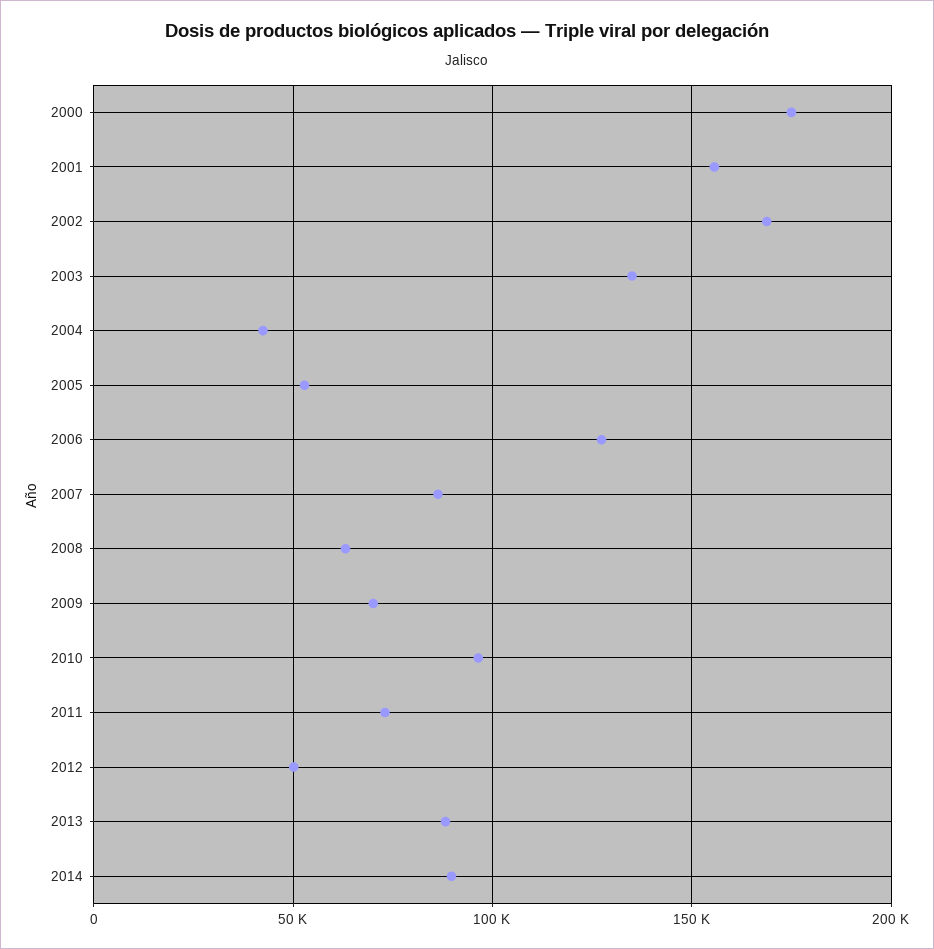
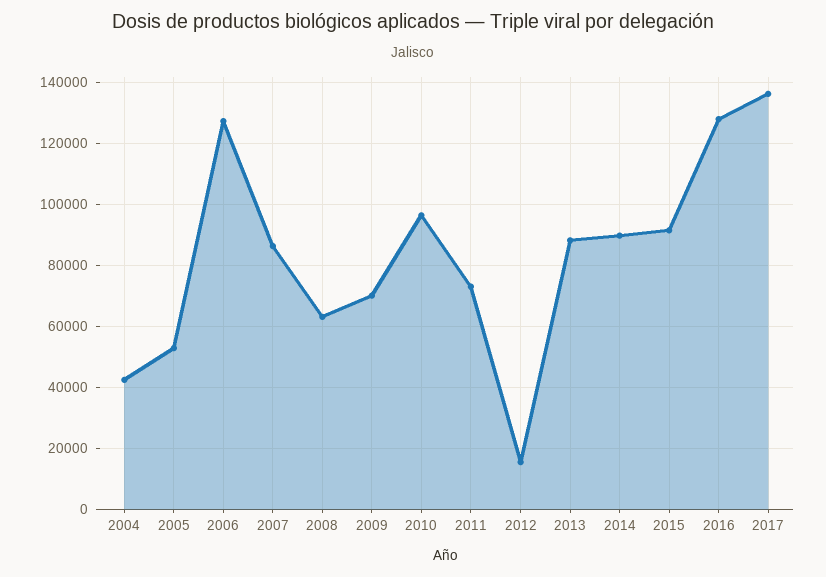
2000: 175000 -> none
2001: 155000 -> none
2002: 170000 -> none
2003: 135000 -> none
2012: 50000 -> 16000
2015: none -> 92000
2016: none -> 128000
2017: none -> 136000

